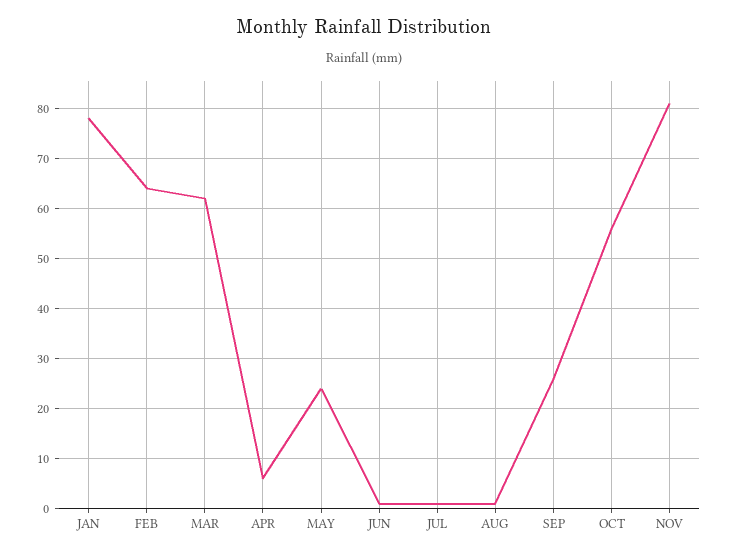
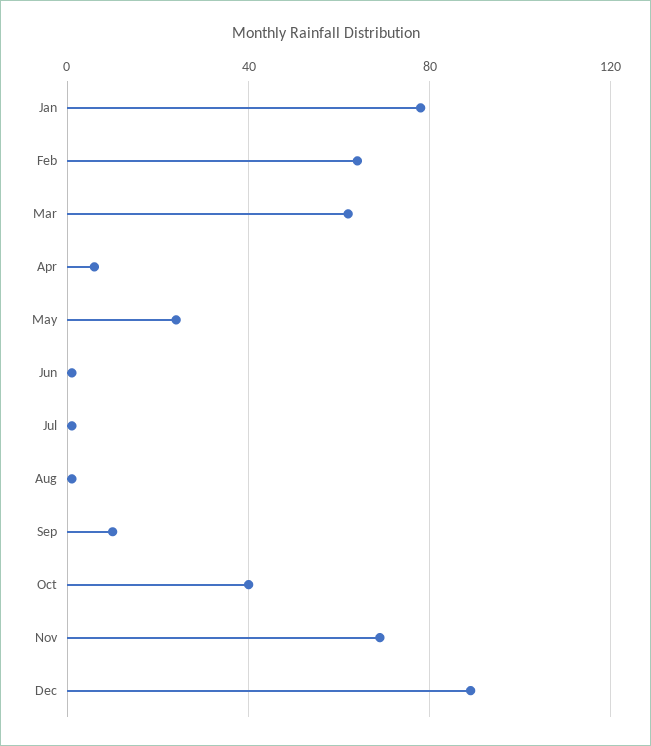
SEP: 25 -> 10
OCT: 55 -> 40
NOV: 80 -> 70
Dec: none -> 90

